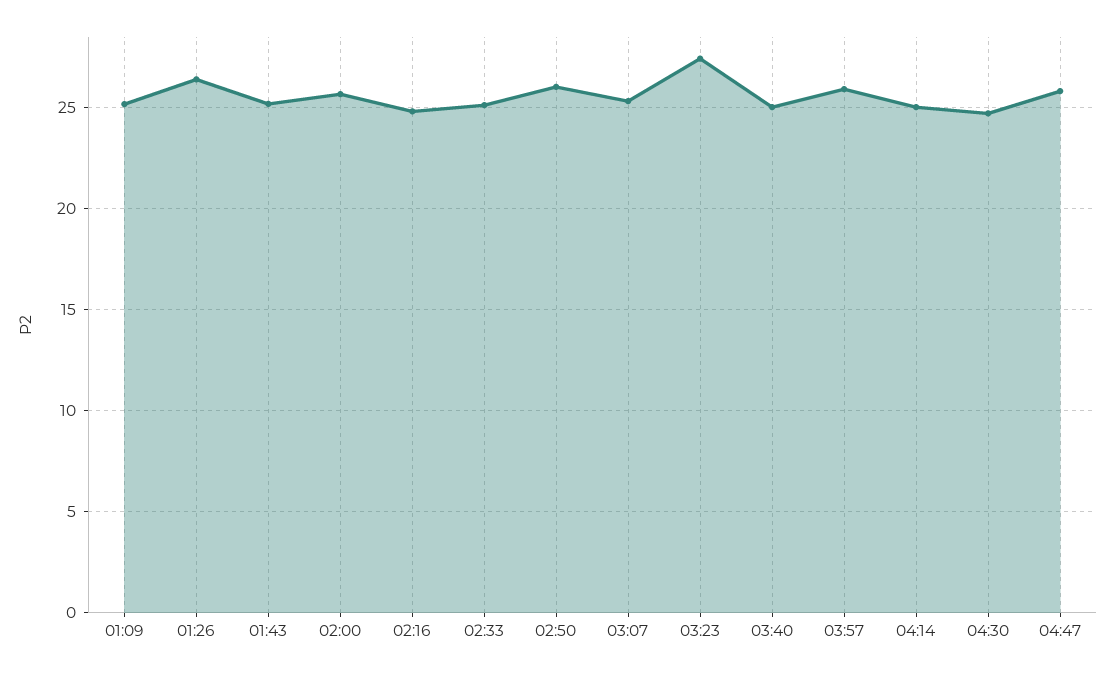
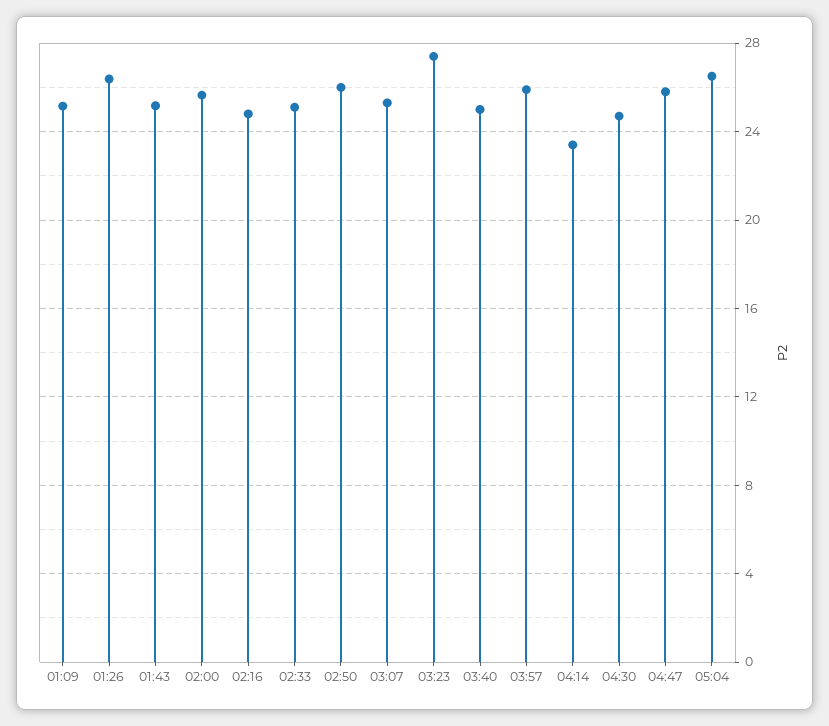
04:14: 25 -> 23.5
05:04: none -> 26.5

